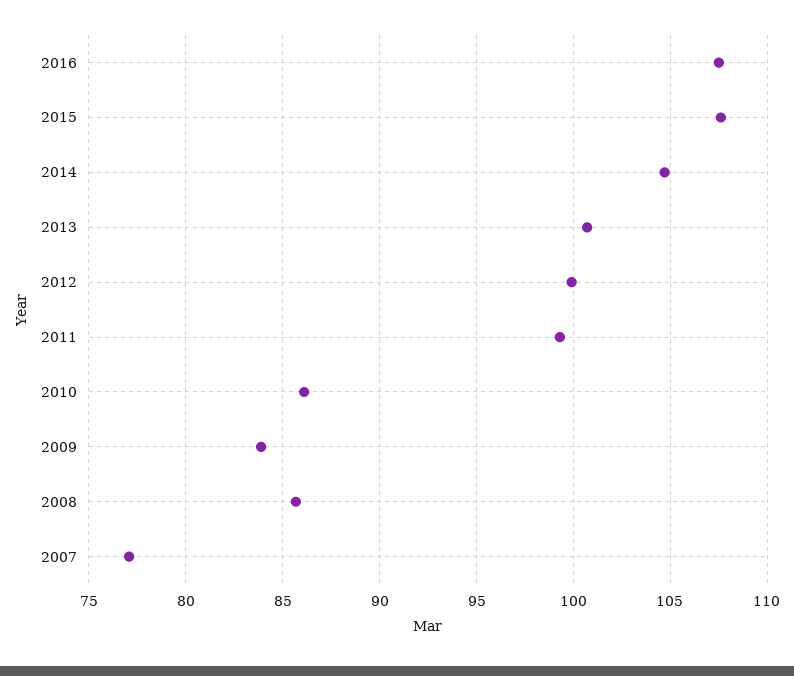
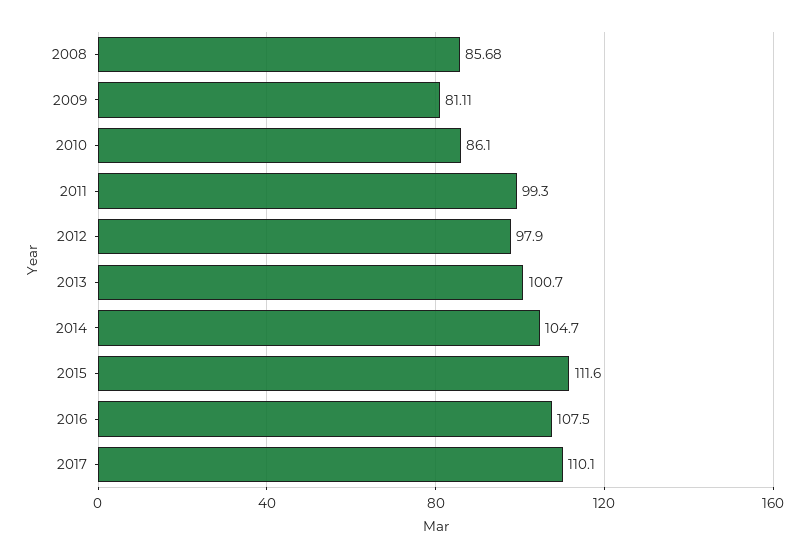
2015: 107.5 -> 111.6
2012: 100 -> 97.9
2009: 84 -> 81.11
2007: 77 -> none
2017: none -> 110.1

